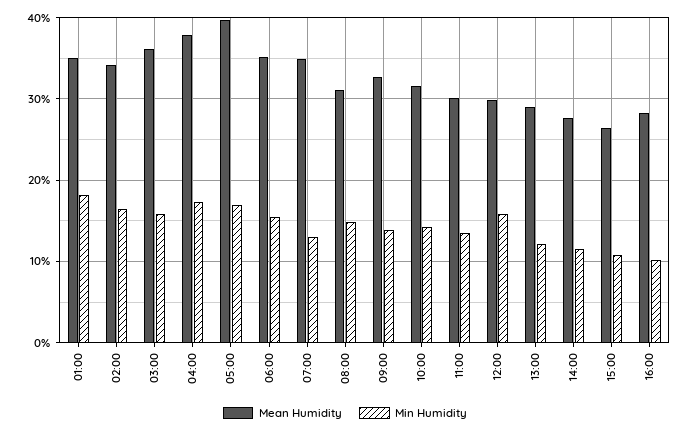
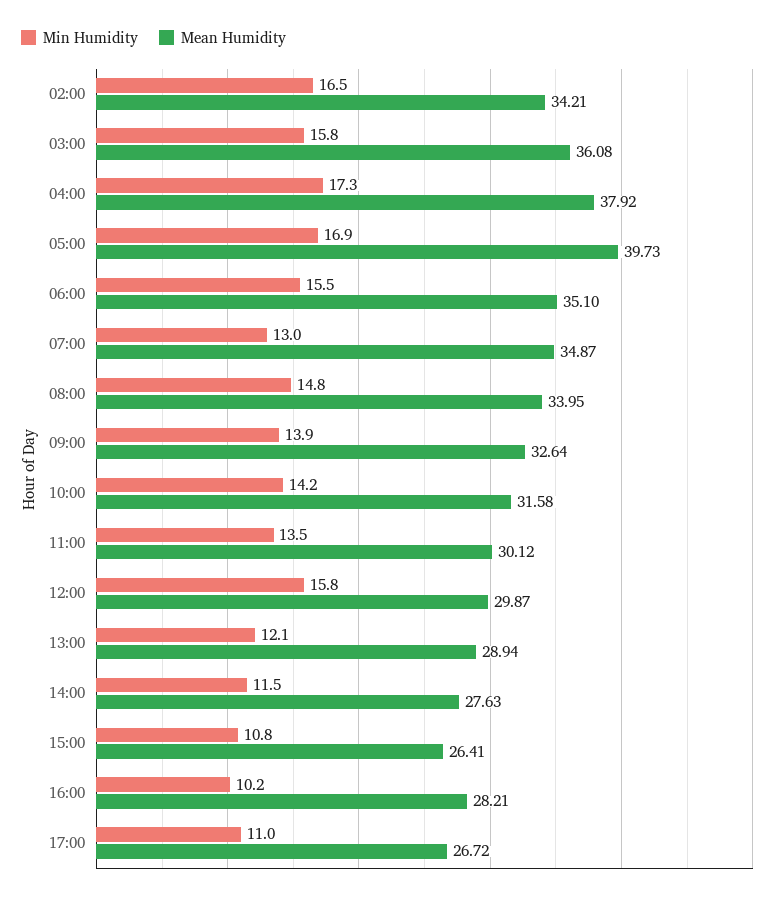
Mean Humidity, 01:00: 35 -> none
Min Humidity, 01:00: 18 -> none
Mean Humidity, 08:00: 31 -> 33.95
Min Humidity, 17:00: none -> 11
Mean Humidity, 17:00: none -> 26.72

